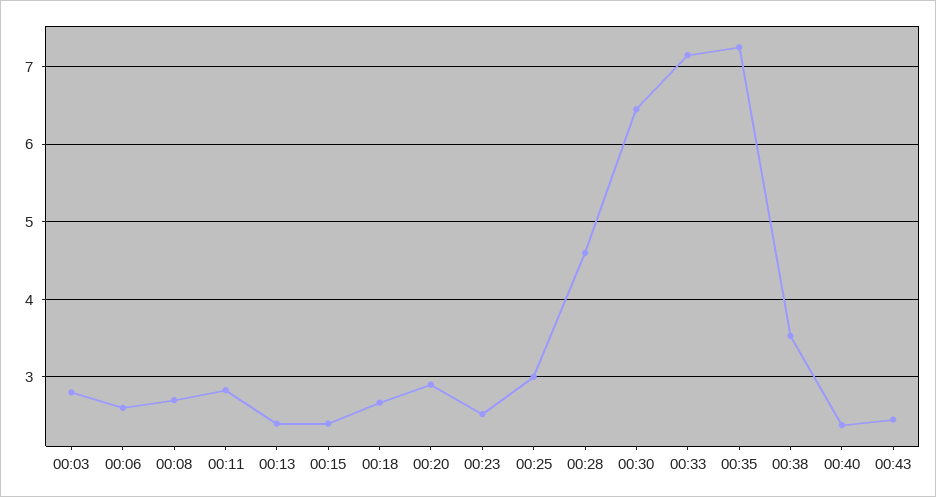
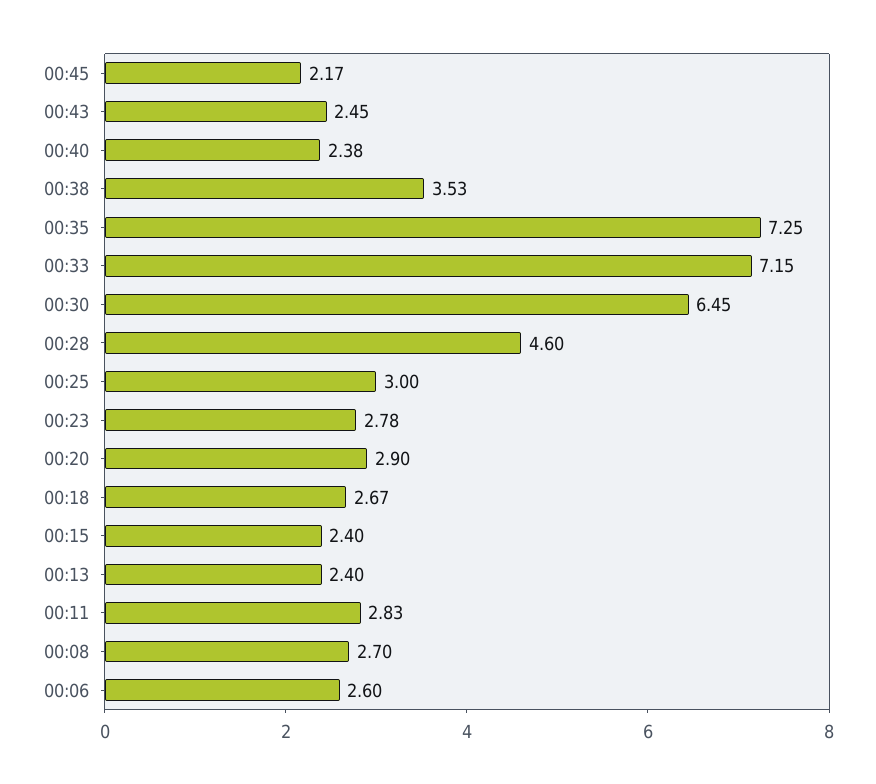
00:03: 2.8 -> none
00:23: 2.5 -> 2.78
00:45: none -> 2.17

